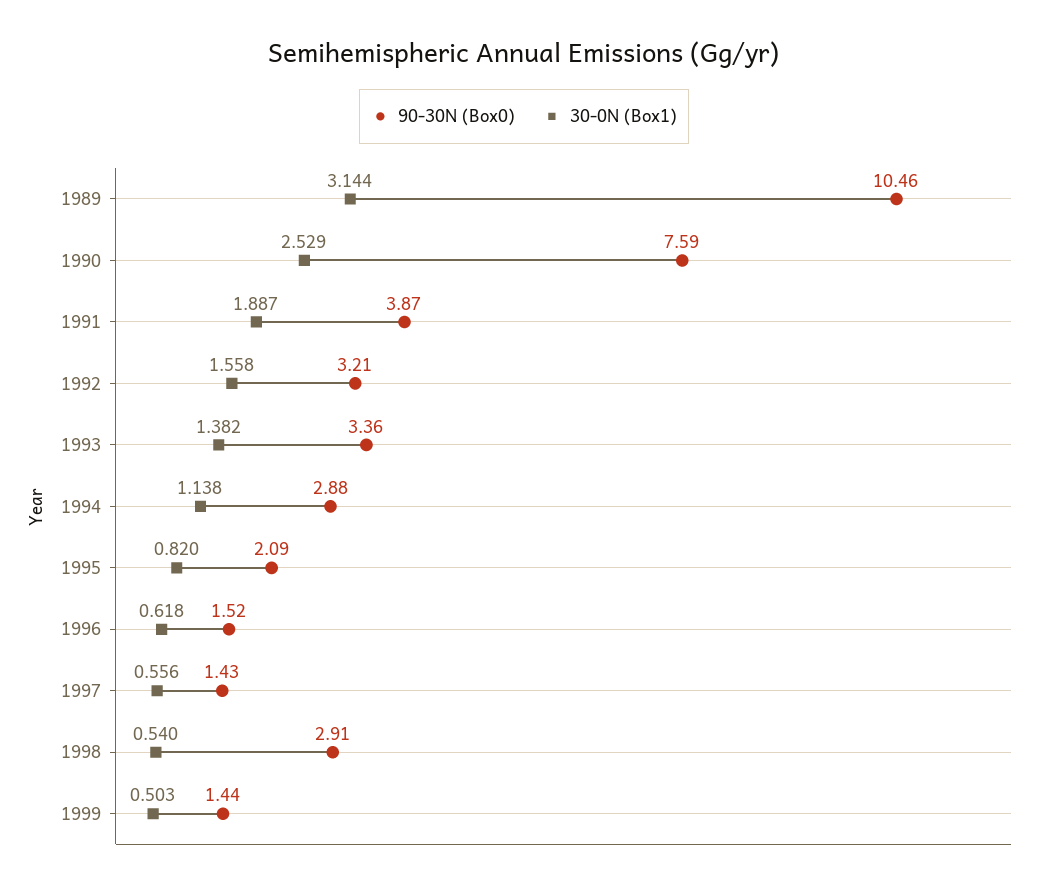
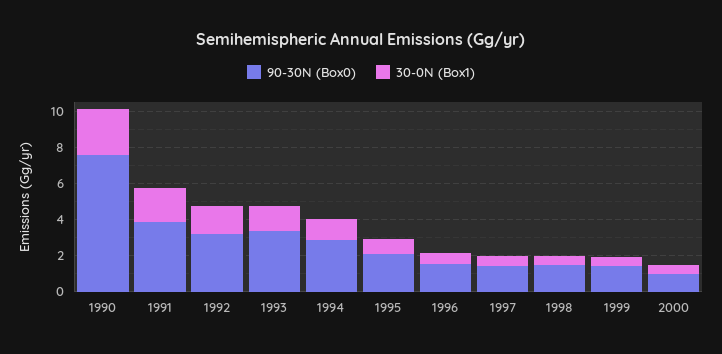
90-30N (Box0), 1989: 10.46 -> none
30-0N (Box1), 1989: 3.144 -> none
90-30N (Box0), 1998: 2.91 -> 1.5
90-30N (Box0), 2000: none -> 1
30-0N (Box1), 2000: none -> 0.5

